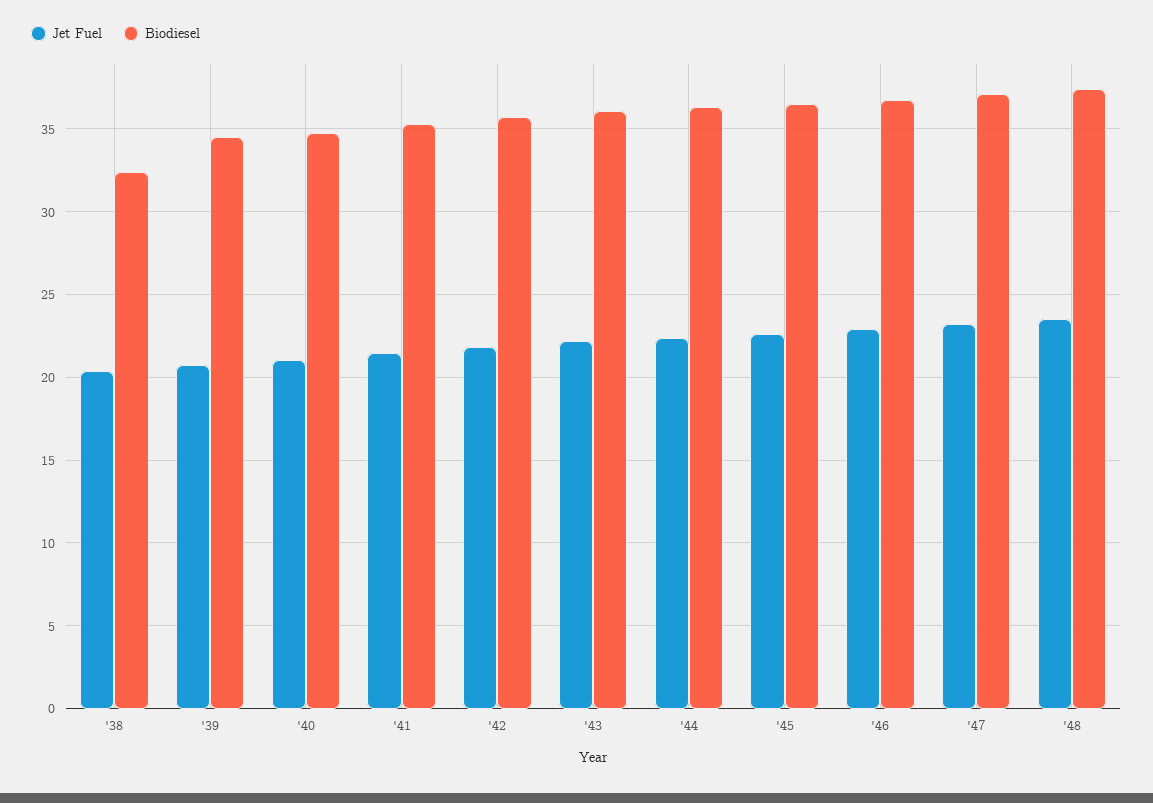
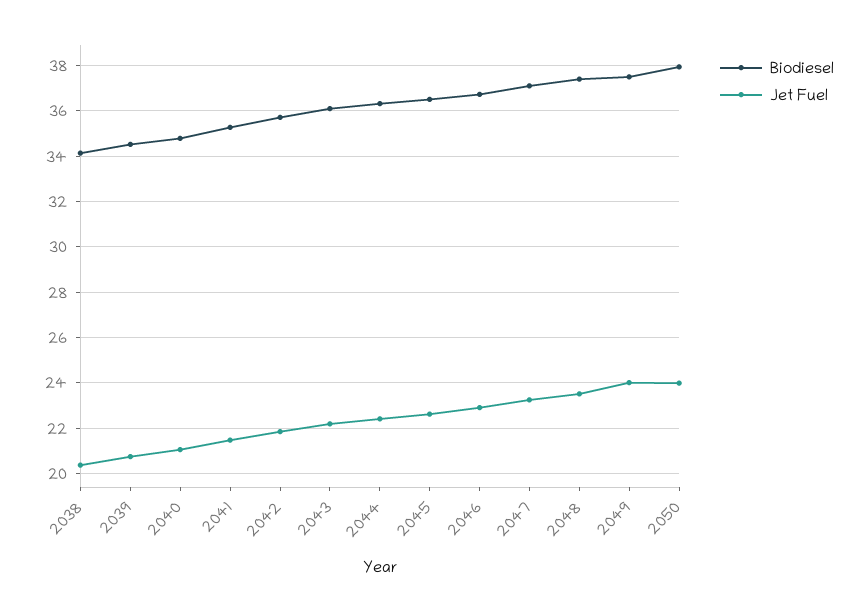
Biodiesel, '38: 32.5 -> 34
Biodiesel, 2049: none -> 37.5
Jet Fuel, 2049: none -> 24
Biodiesel, 2050: none -> 38
Jet Fuel, 2050: none -> 24

